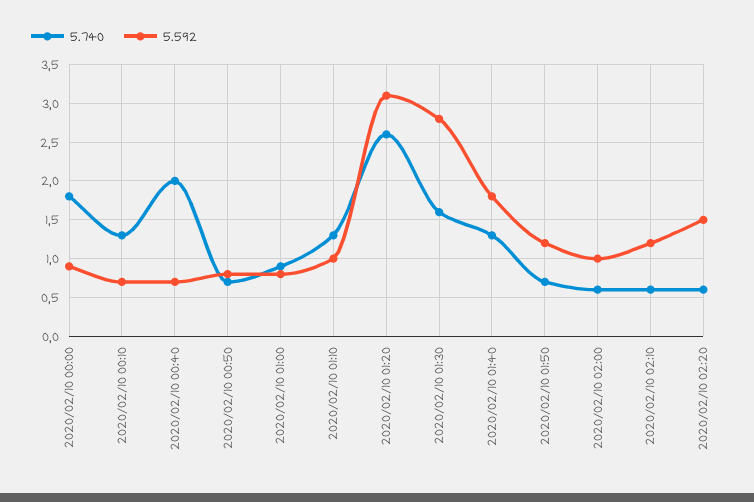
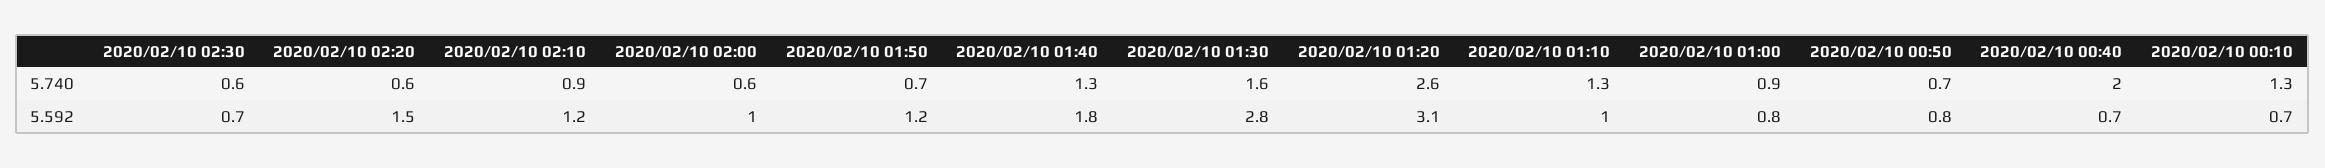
5.740, 2020/02/10 00:00: 1.8 -> none
5.592, 2020/02/10 00:00: 0.9 -> none
5.740, 2020/02/10 02:10: 0.6 -> 0.9
5.740, 2020/02/10 02:30: none -> 0.6
5.592, 2020/02/10 02:30: none -> 0.7

